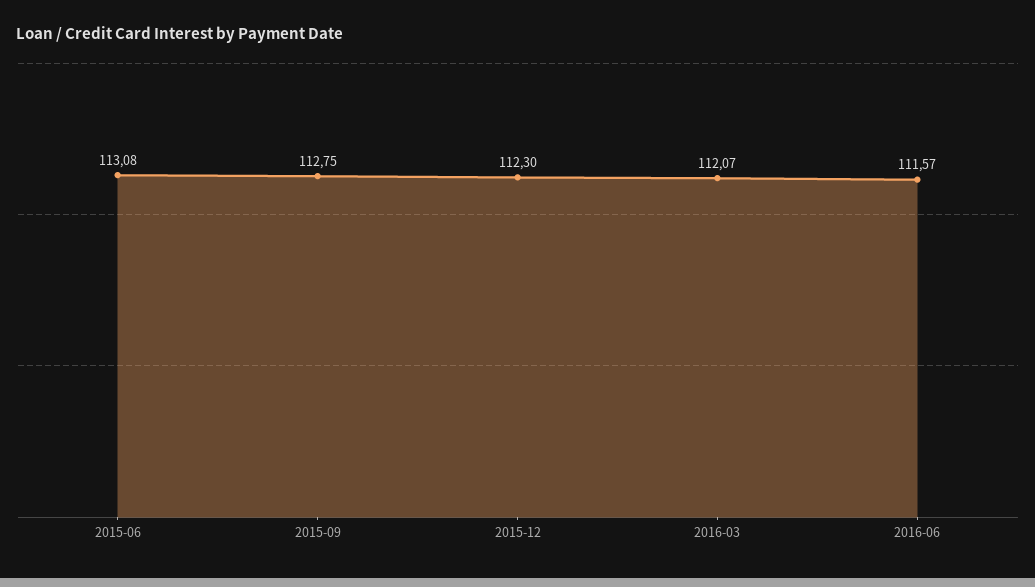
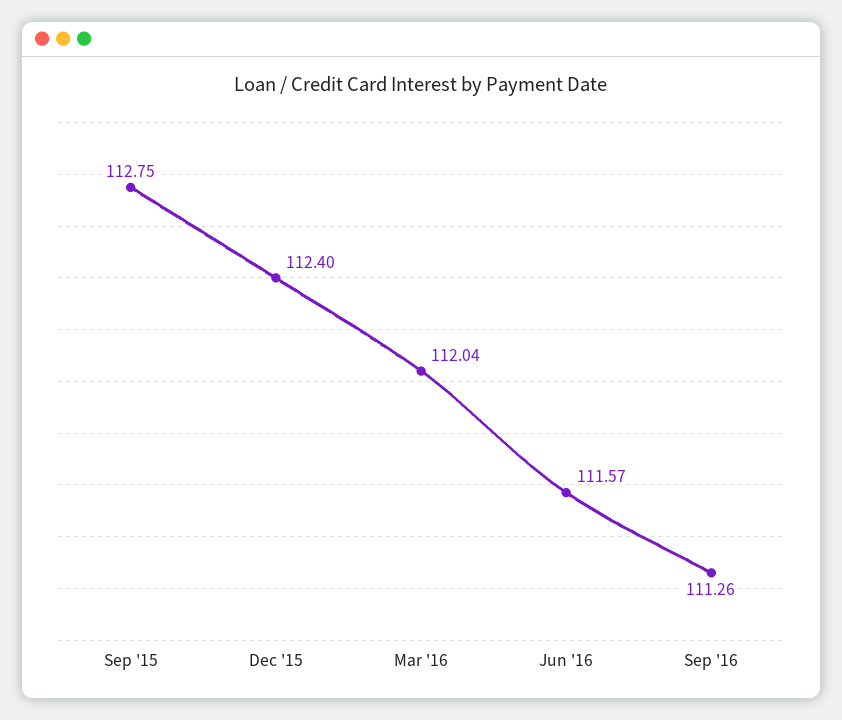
2015-06: 113.08 -> none
2015-12: 112.3 -> 112.4
2016-03: 112.07 -> 112.04
Sep '16: none -> 111.26

